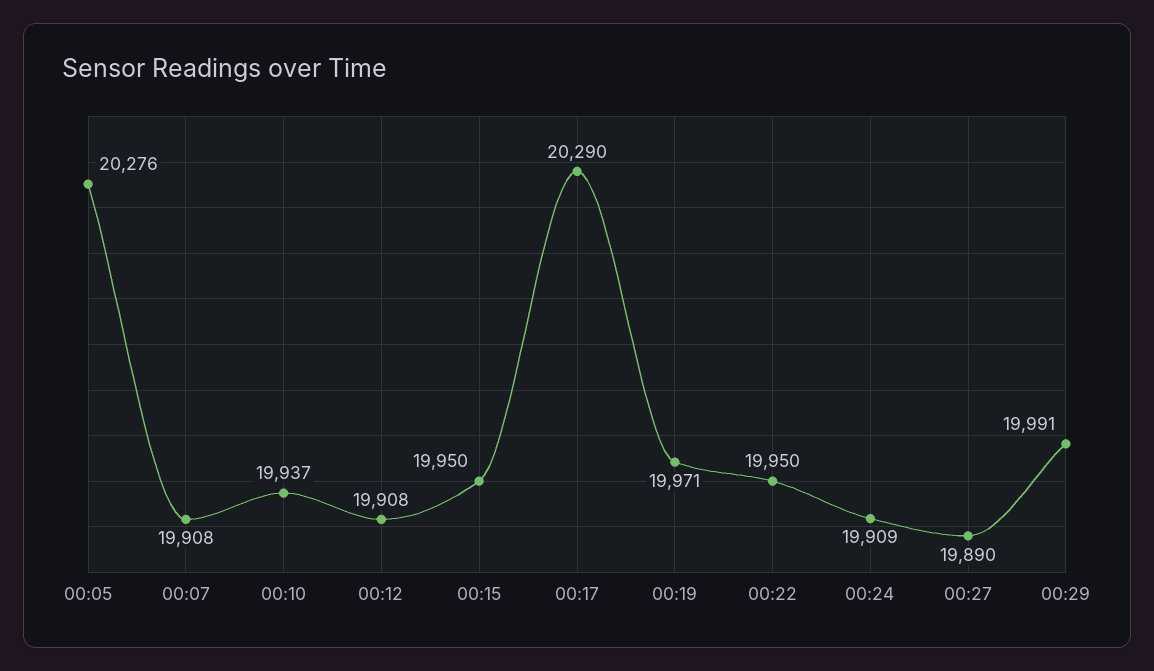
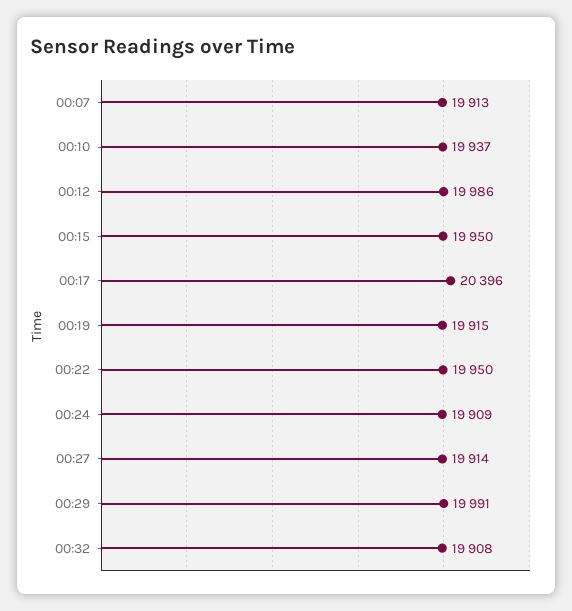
00:05: 20276 -> none
00:07: 19908 -> 19913
00:12: 19908 -> 19986
00:17: 20290 -> 20396
00:19: 19971 -> 19915
00:27: 19890 -> 19914
00:32: none -> 19908

